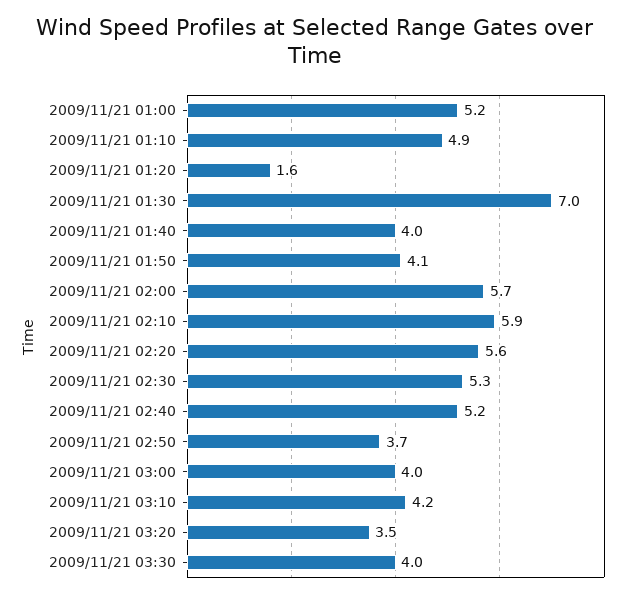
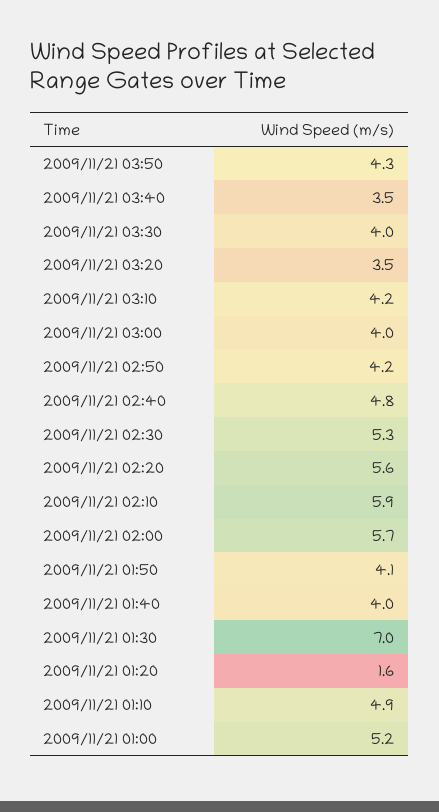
2009/11/21 02:40: 5.2 -> 4.8
2009/11/21 02:50: 3.7 -> 4.2
2009/11/21 03:50: none -> 4.3
2009/11/21 03:40: none -> 3.5

